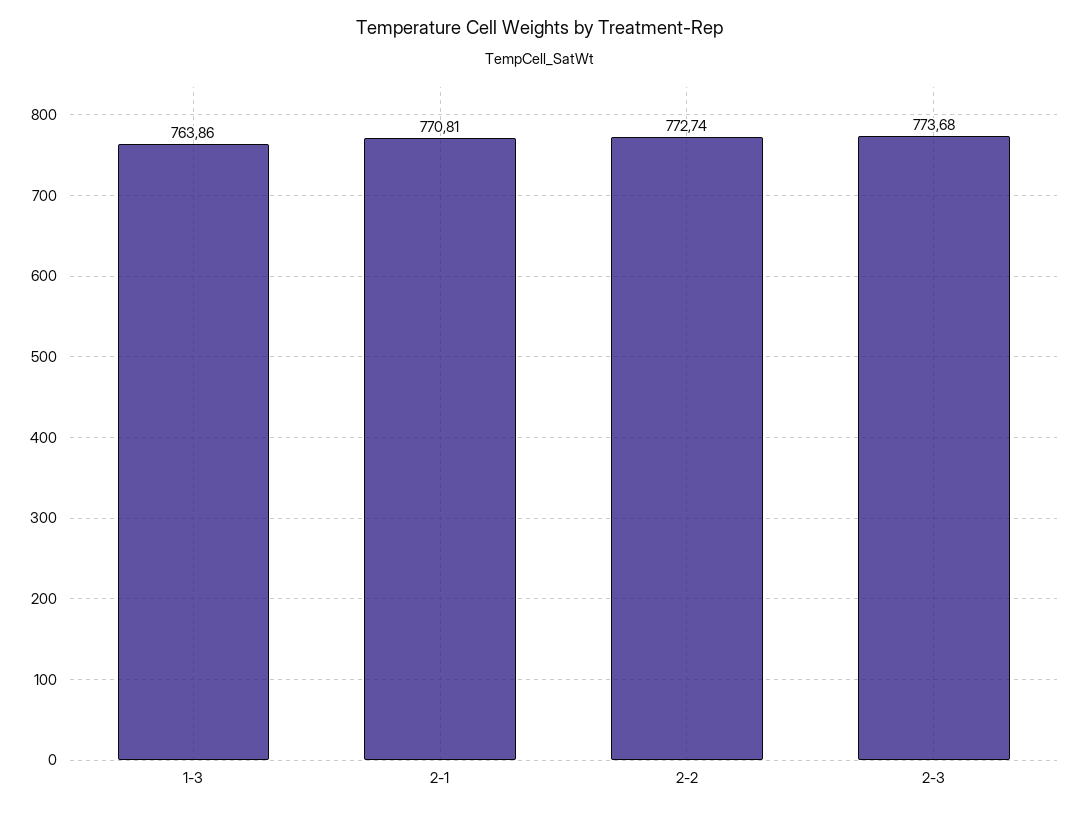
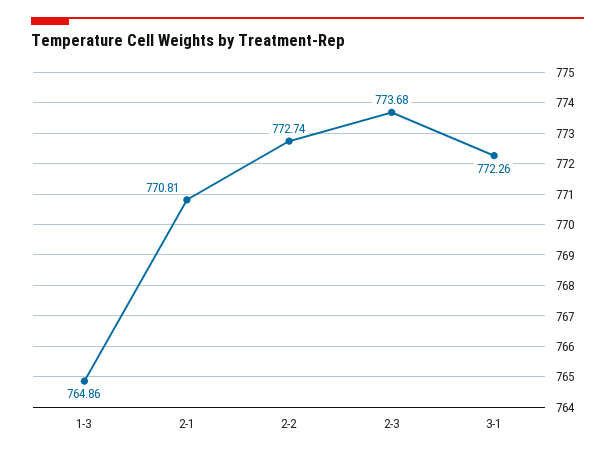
1-3: 763.86 -> 764.86
3-1: none -> 772.26

